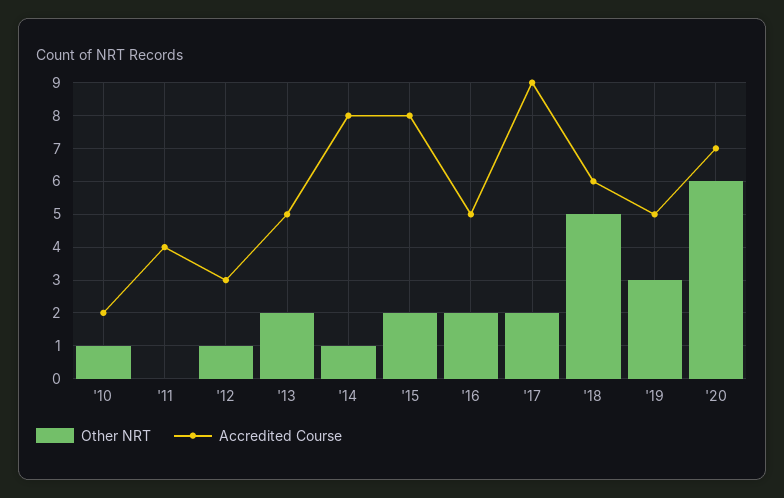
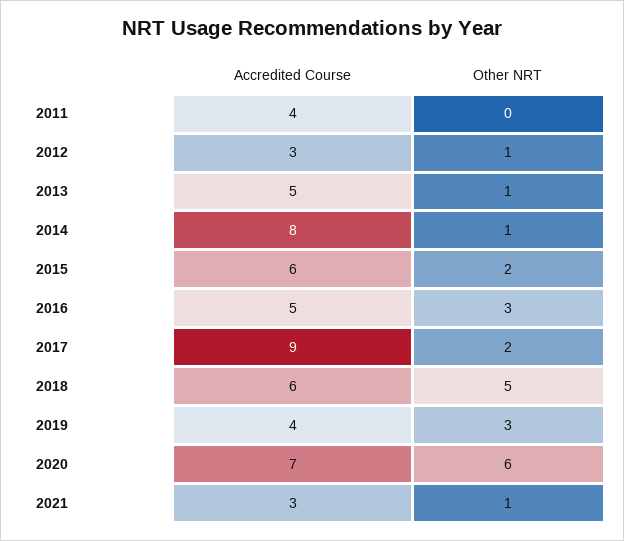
Other NRT, '10: 1 -> none
Accredited Course, '10: 2 -> none
Other NRT, '13: 2 -> 1
Accredited Course, '15: 8 -> 6
Other NRT, '16: 2 -> 3
Accredited Course, '19: 5 -> 4
Accredited Course, 2021: none -> 3
Other NRT, 2021: none -> 1

